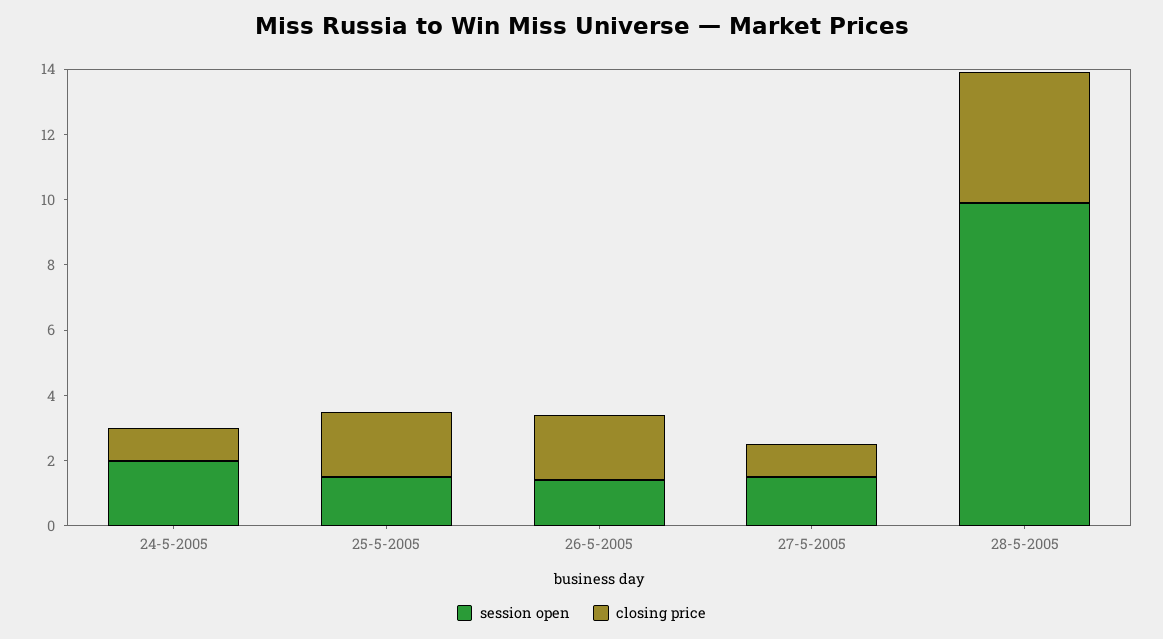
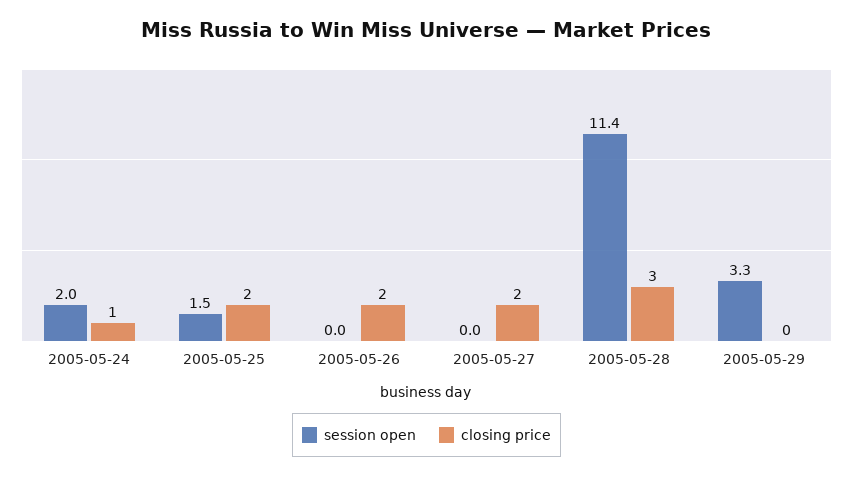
session open, 26-5-2005: 1.5 -> 0
session open, 27-5-2005: 1.5 -> 0
closing price, 27-5-2005: 1 -> 2
session open, 28-5-2005: 10 -> 11.4
closing price, 28-5-2005: 4 -> 3
session open, 2005-05-29: none -> 3.3
closing price, 2005-05-29: none -> 0

